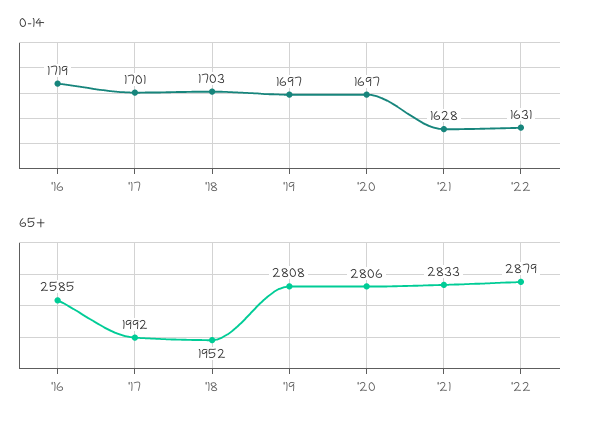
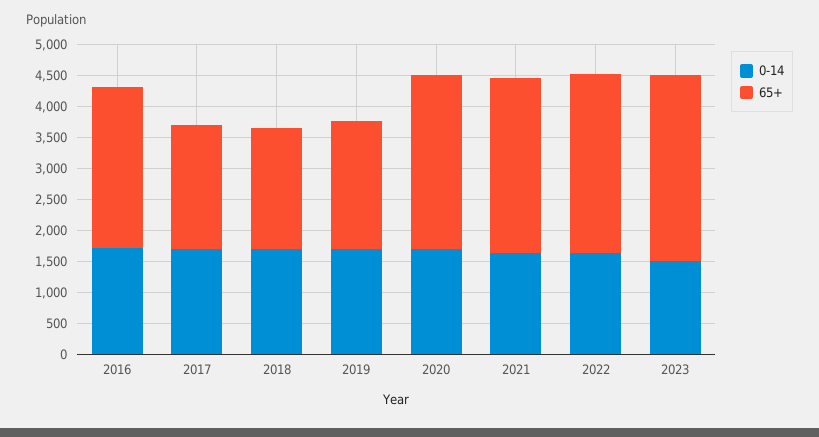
65+, '19: 2808 -> 2000
0-14, 2023: none -> 1500
65+, 2023: none -> 3000

